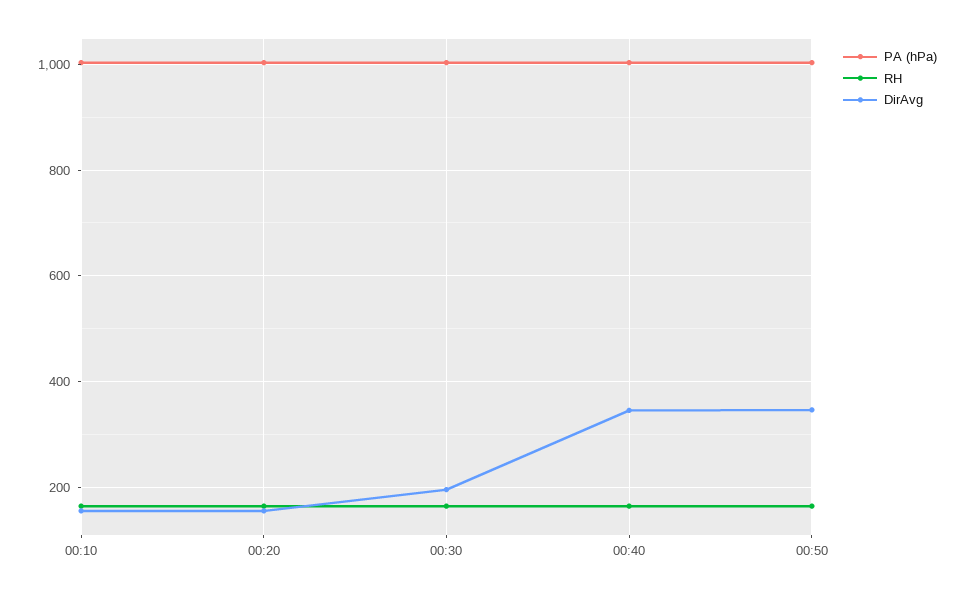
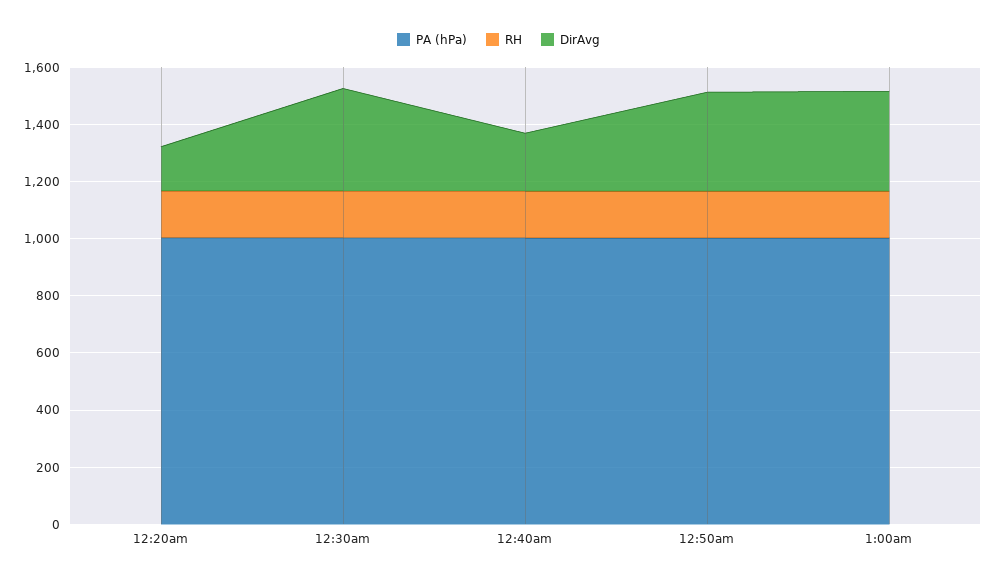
PA (hPa), 00:10: 1000 -> none
RH, 00:10: 160 -> none
DirAvg, 00:10: 160 -> none
DirAvg, 00:30: 200 -> 350
DirAvg, 00:40: 340 -> 200
PA (hPa), 1:00am: none -> 1000
RH, 1:00am: none -> 150
DirAvg, 1:00am: none -> 350

